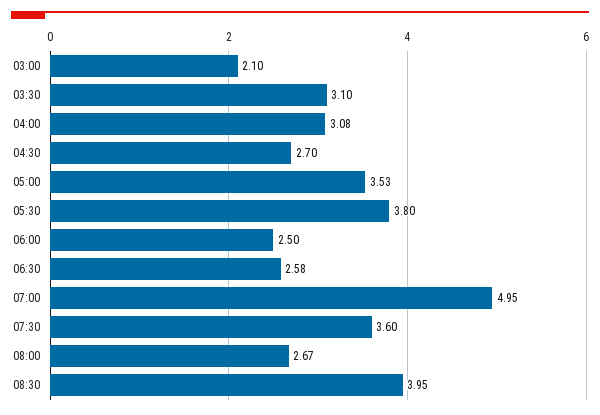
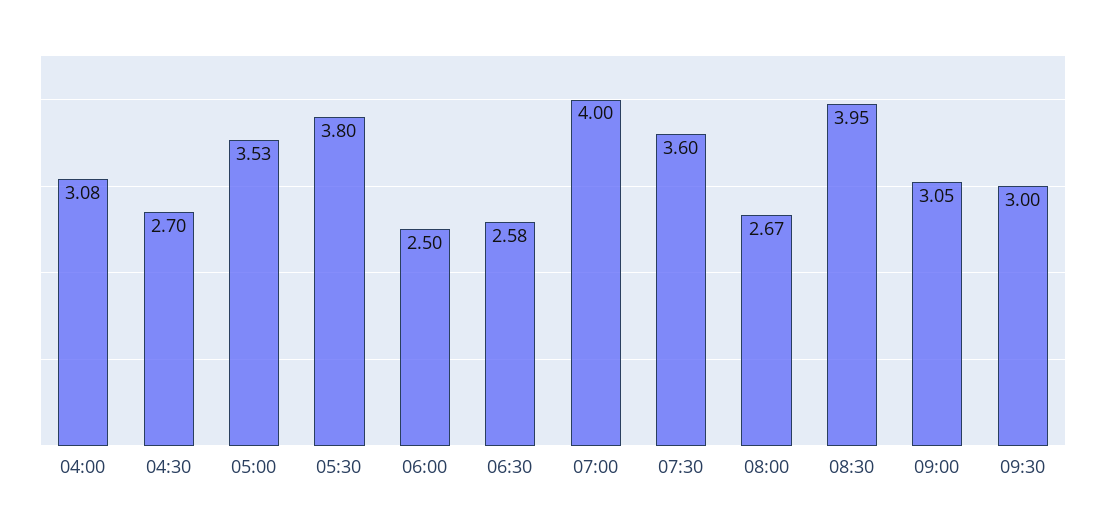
03:00: 2.1 -> none
03:30: 3.1 -> none
07:00: 4.95 -> 4
09:00: none -> 3.05
09:30: none -> 3

